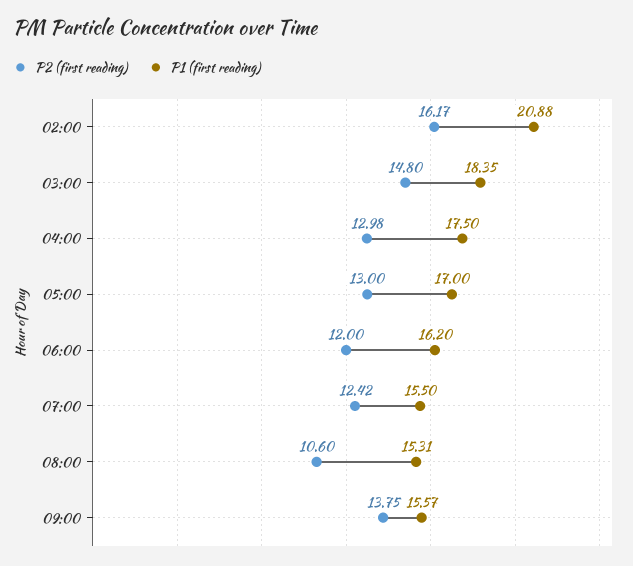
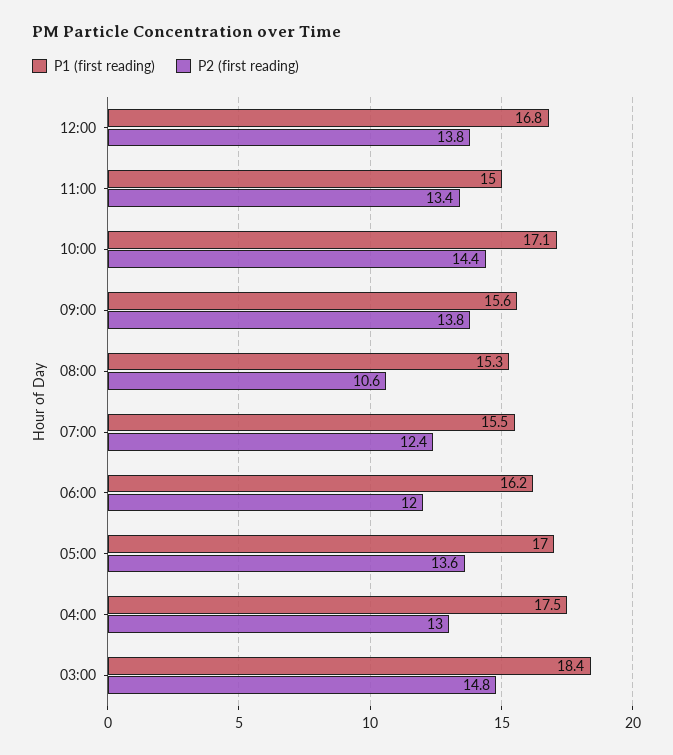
P2 (first reading), 02:00: 16.17 -> none
P1 (first reading), 02:00: 20.88 -> none
P2 (first reading), 05:00: 13 -> 13.6
P1 (first reading), 12:00: none -> 16.8
P2 (first reading), 12:00: none -> 13.8
P1 (first reading), 11:00: none -> 15
P2 (first reading), 11:00: none -> 13.4
P1 (first reading), 10:00: none -> 17.1
P2 (first reading), 10:00: none -> 14.4

